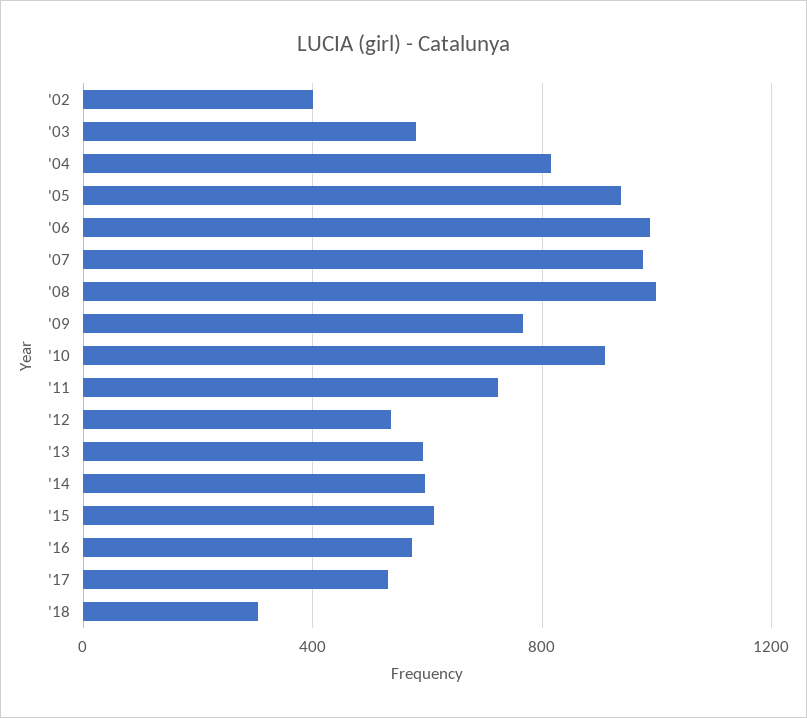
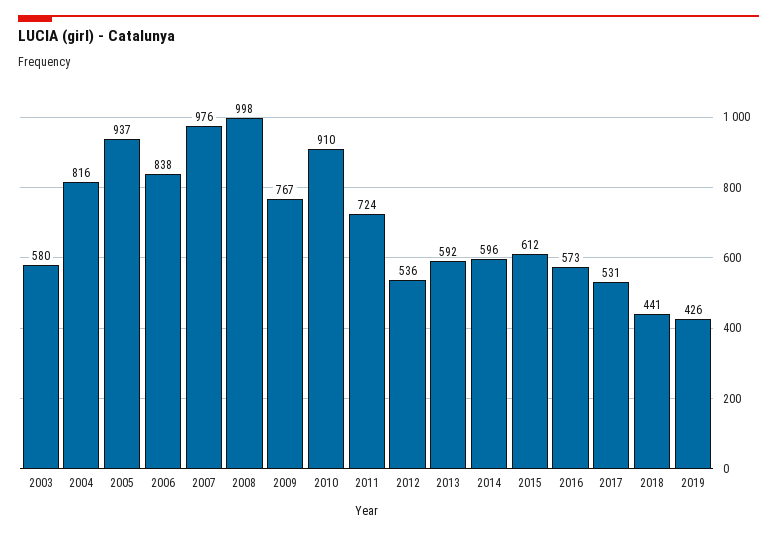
'02: 400 -> none
'06: 1000 -> 838
'18: 300 -> 441
2019: none -> 426

